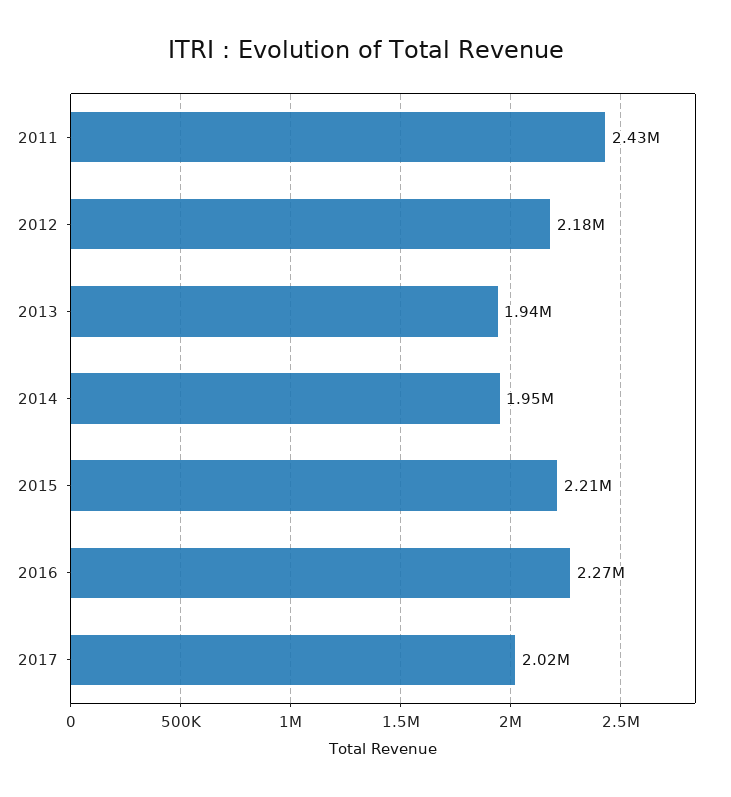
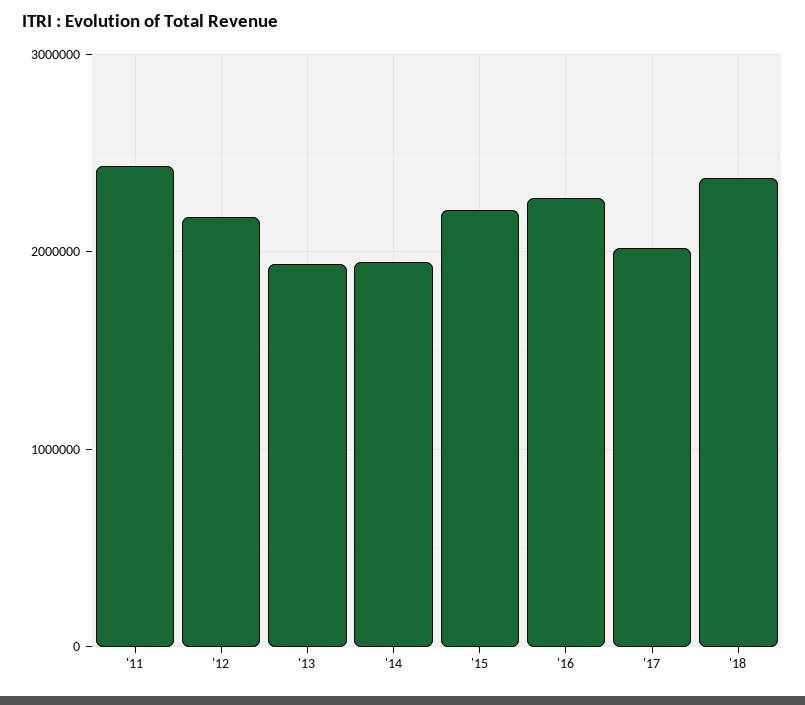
'18: none -> 2400000

